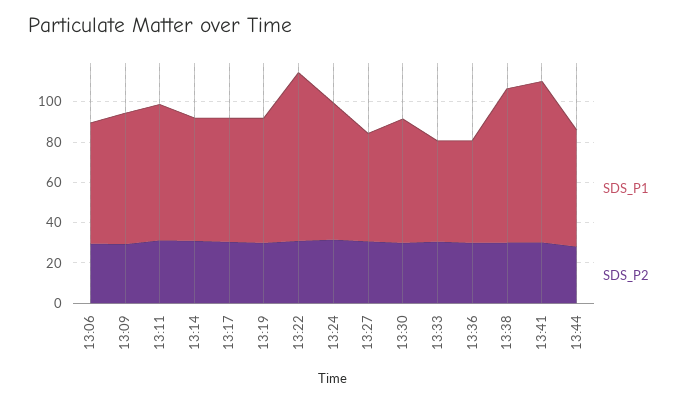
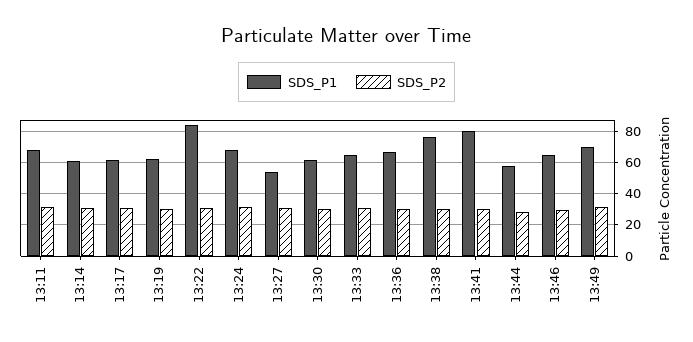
SDS_P1, 13:06: 60 -> none
SDS_P2, 13:06: 30 -> none
SDS_P1, 13:09: 65 -> none
SDS_P2, 13:09: 30 -> none
SDS_P1, 13:33: 50 -> 65
SDS_P1, 13:36: 50 -> 65
SDS_P1, 13:46: none -> 65
SDS_P2, 13:46: none -> 30
SDS_P1, 13:49: none -> 70
SDS_P2, 13:49: none -> 30

